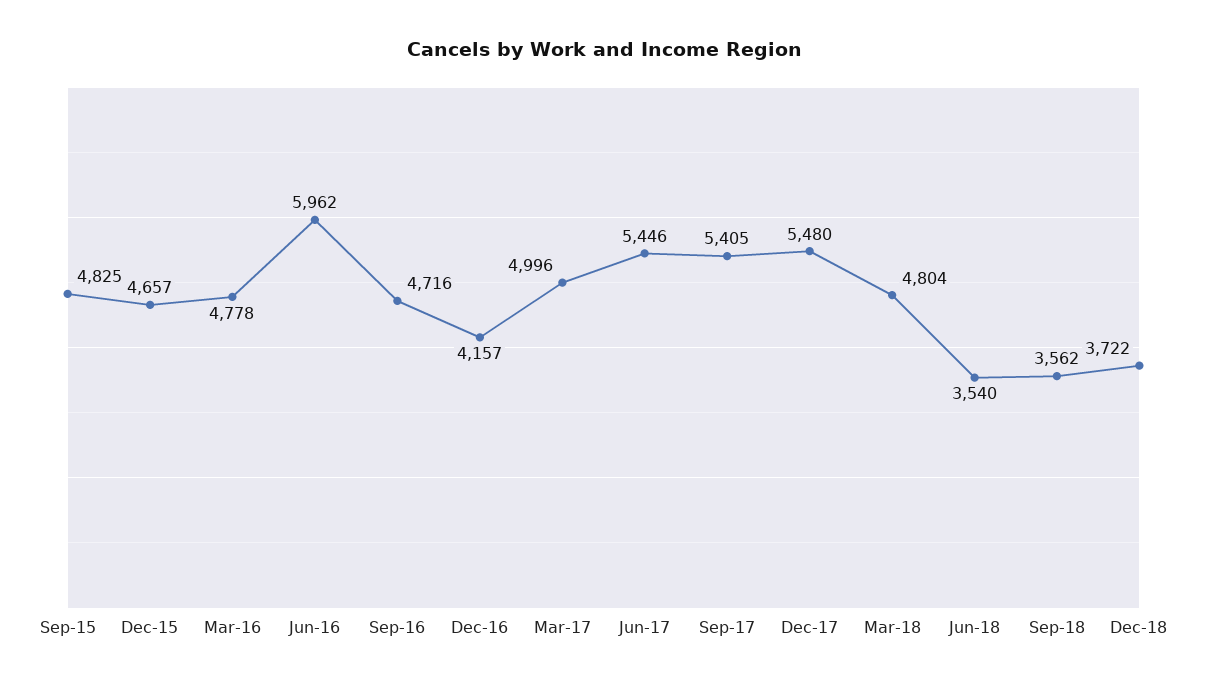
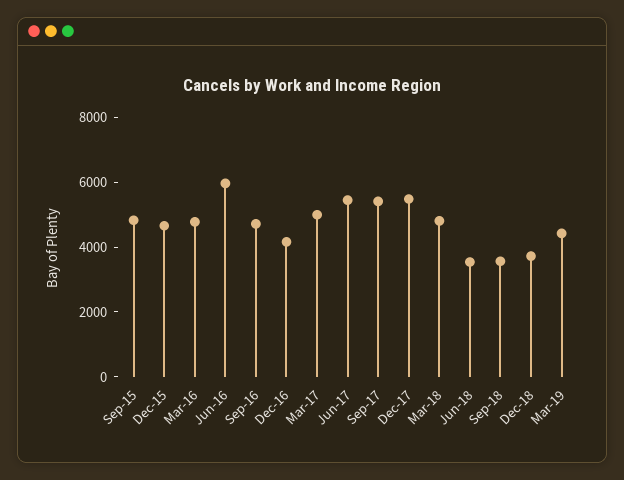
Mar-19: none -> 4500

